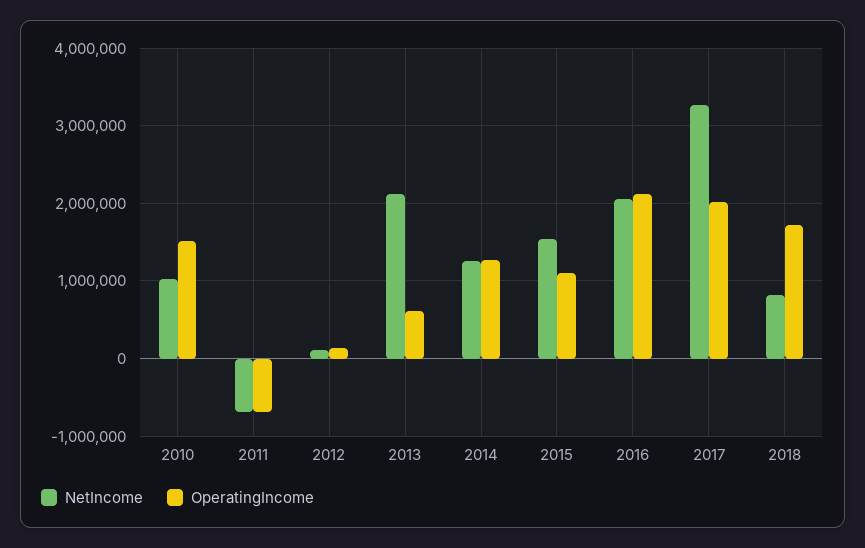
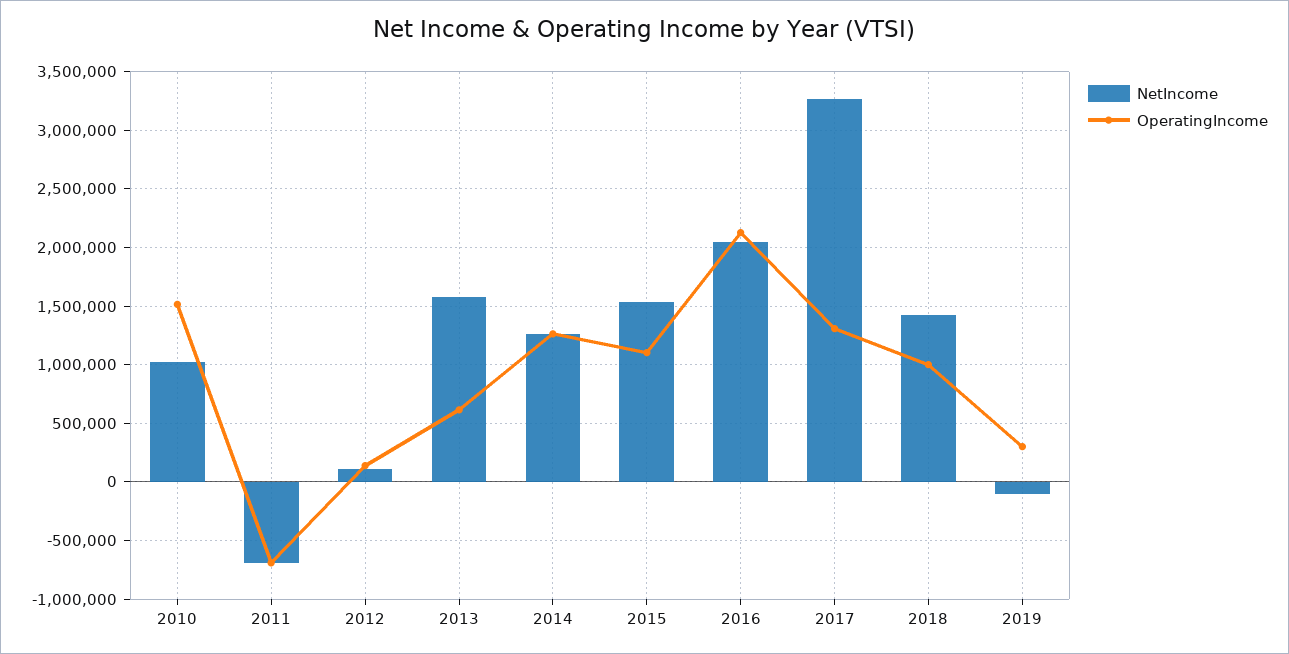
NetIncome, 2013: 2100000 -> 1600000
OperatingIncome, 2017: 2000000 -> 1300000
NetIncome, 2018: 800000 -> 1400000
OperatingIncome, 2018: 1700000 -> 1000000
NetIncome, 2019: none -> -100000
OperatingIncome, 2019: none -> 300000

